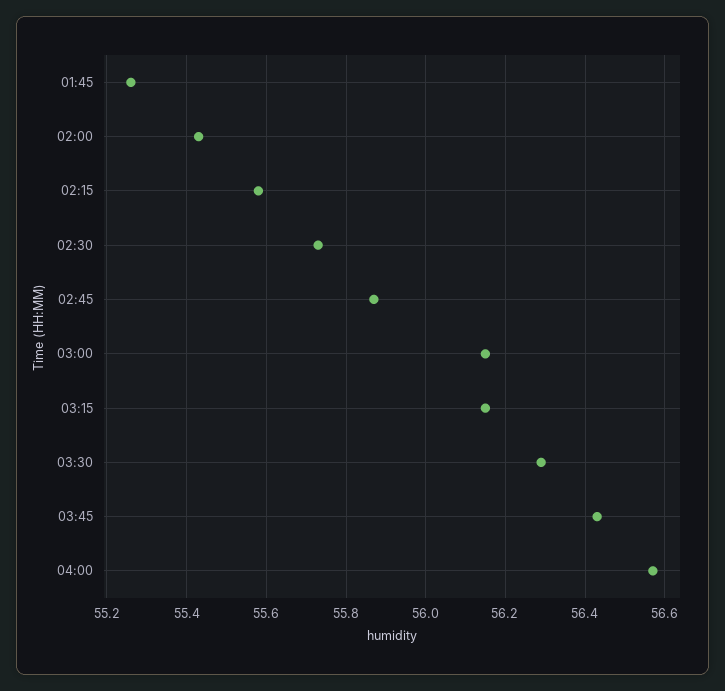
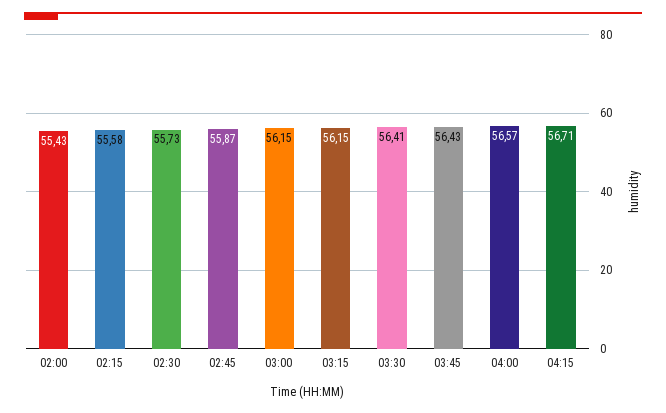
01:45: 55.25 -> none
03:30: 56.3 -> 56.41
04:15: none -> 56.71

